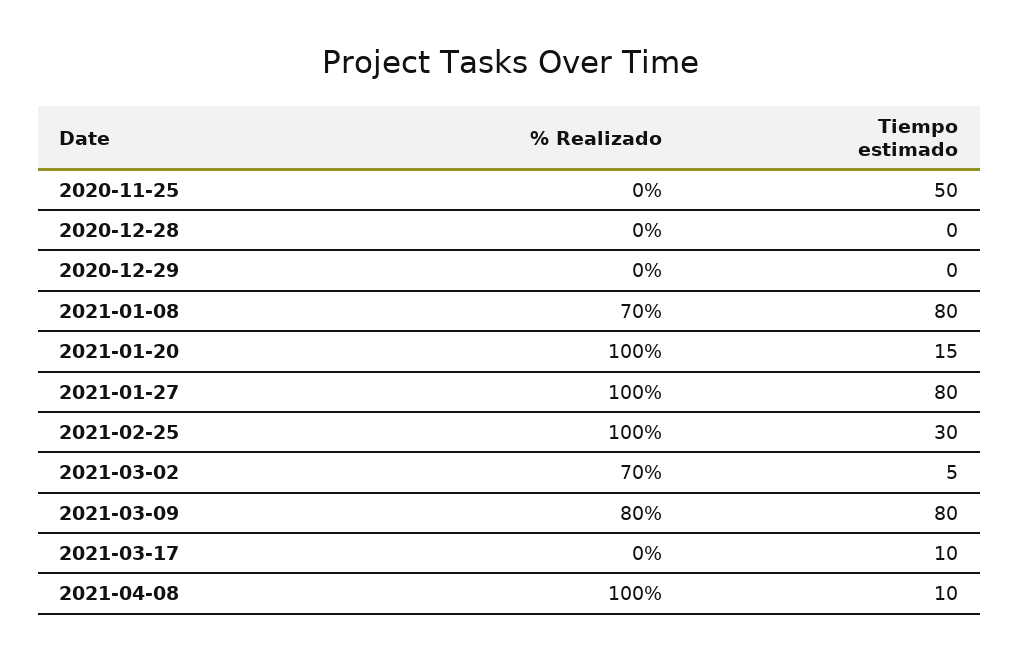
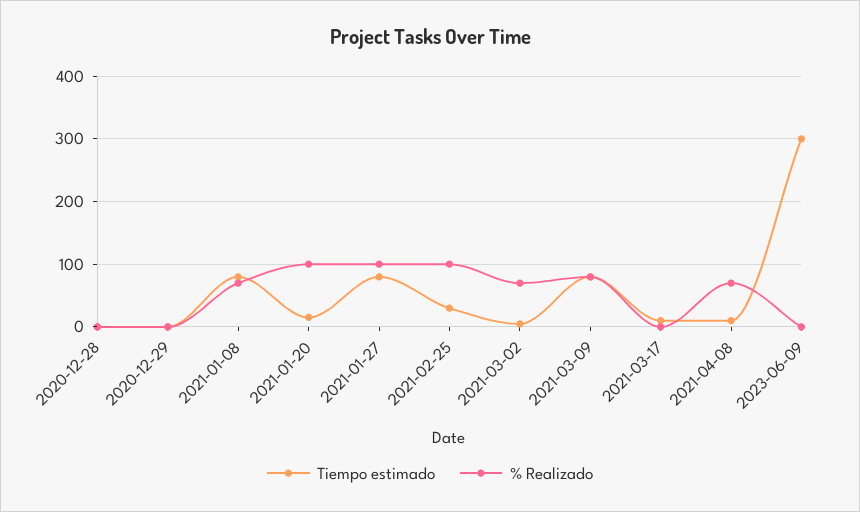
% Realizado, 2020-11-25: 0 -> none
Tiempo estimado, 2020-11-25: 50 -> none
% Realizado, 2021-04-08: 100 -> 70
Tiempo estimado, 2023-06-09: none -> 300
% Realizado, 2023-06-09: none -> 0

